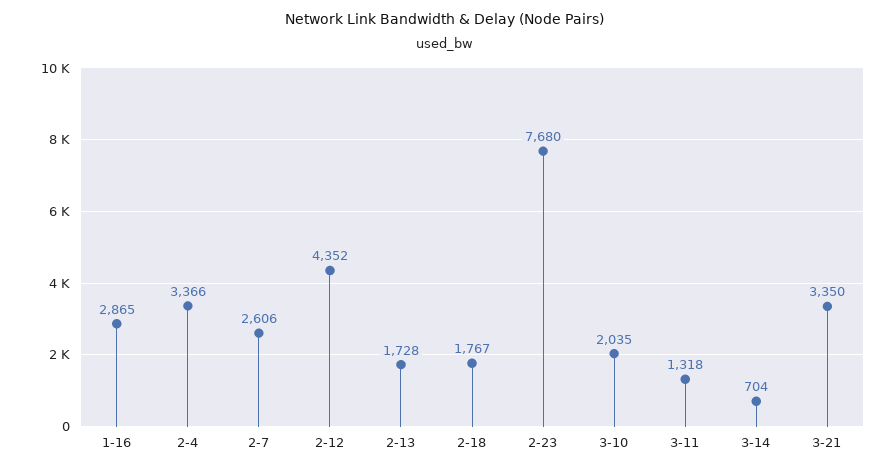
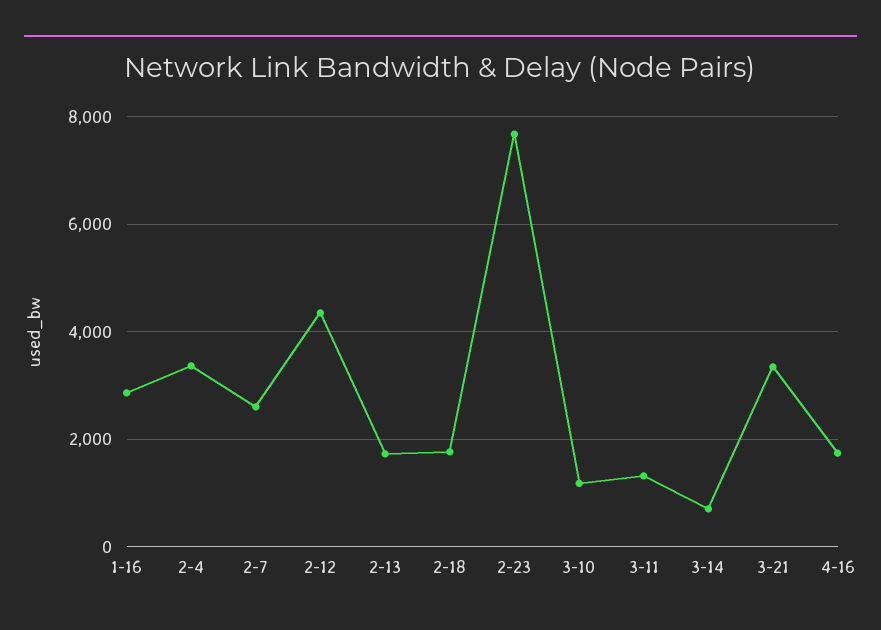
3-10: 2035 -> 1200
4-16: none -> 1800

